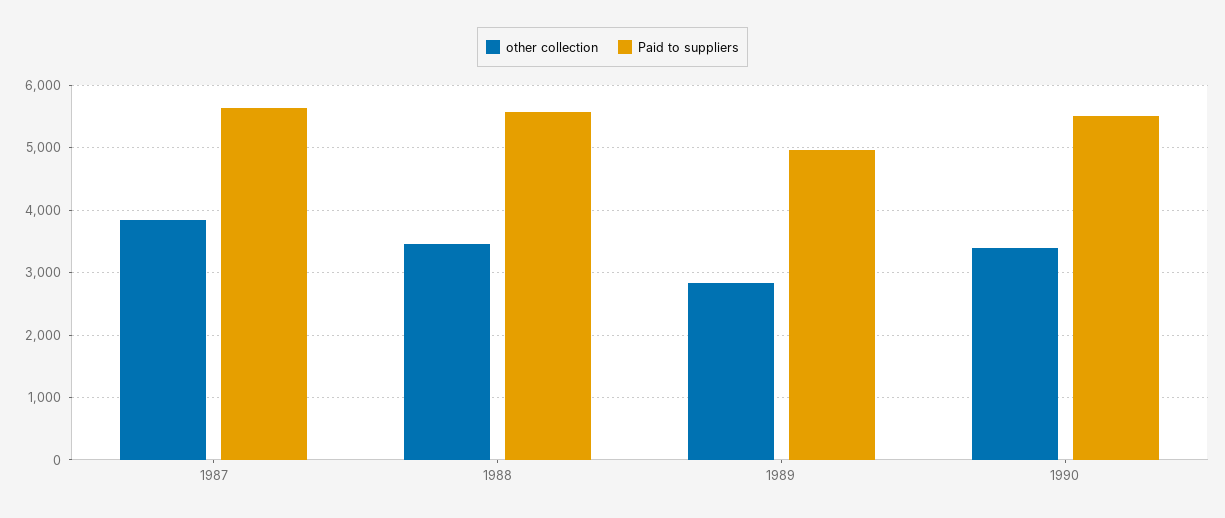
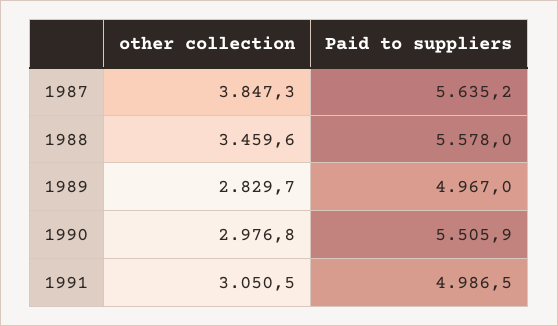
other collection, 1990: 3400 -> 2976.8
other collection, 1991: none -> 3050.5
Paid to suppliers, 1991: none -> 4986.5

